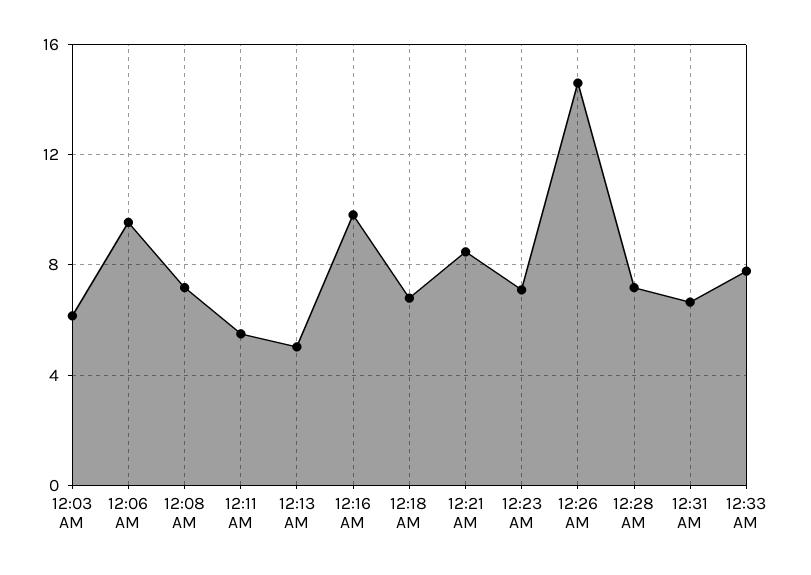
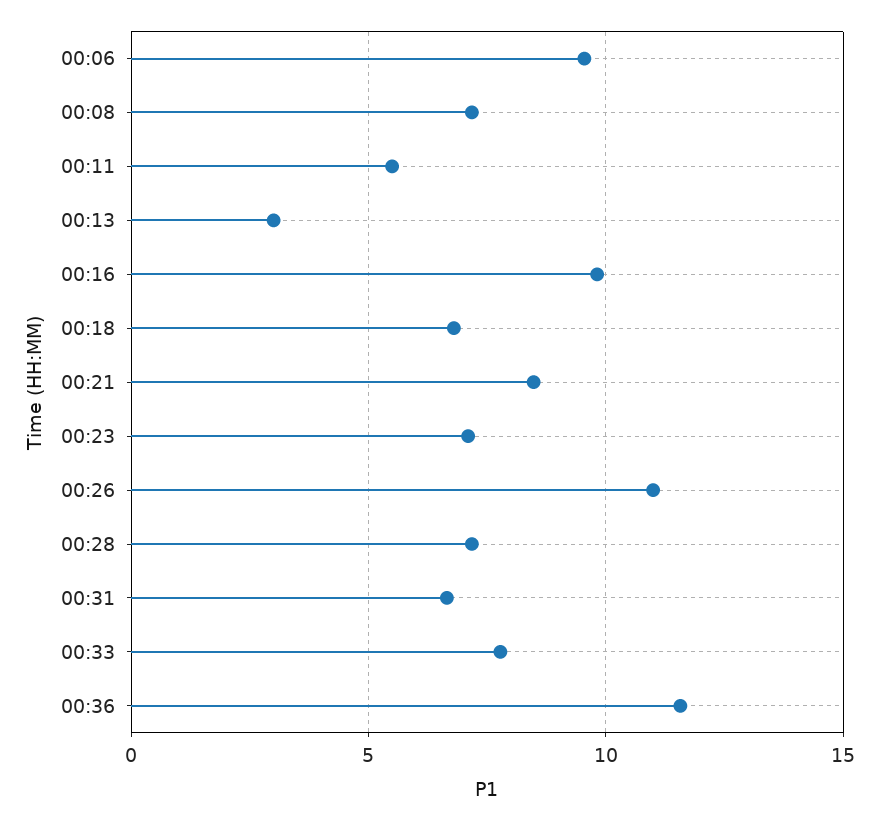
12:03 AM: 6 -> none
12:13 AM: 5 -> 3
12:26 AM: 14.5 -> 11
00:36: none -> 11.5

